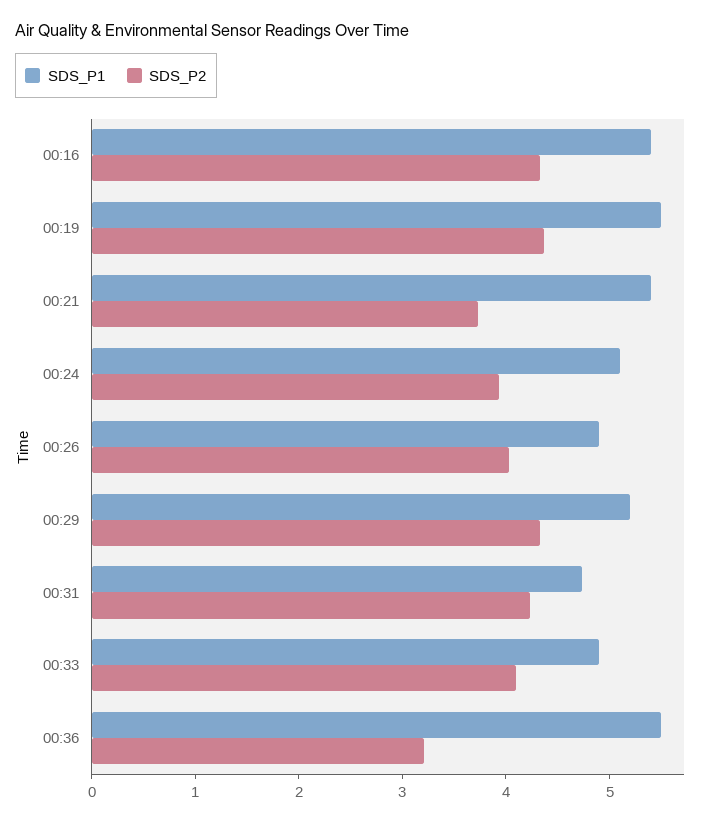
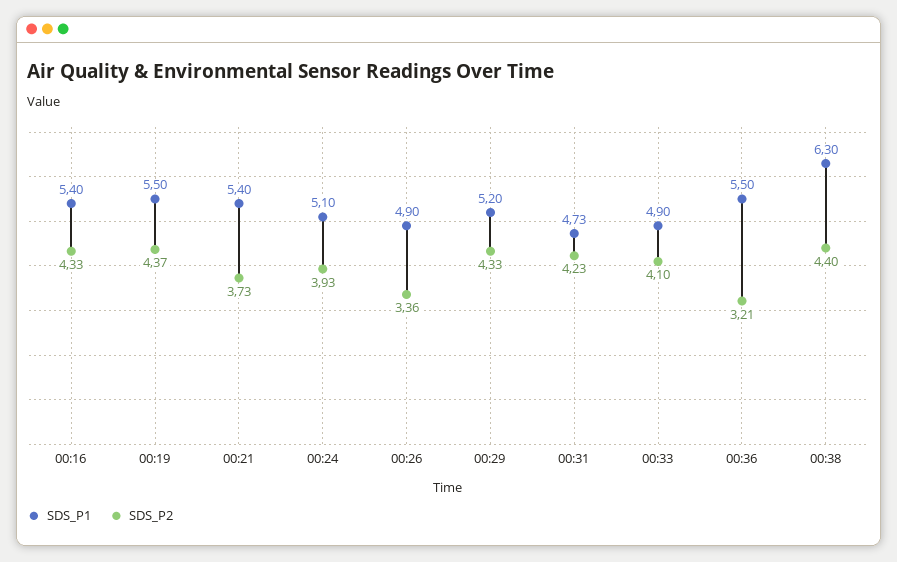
SDS_P2, 00:26: 4 -> 3.36
SDS_P1, 00:38: none -> 6.3
SDS_P2, 00:38: none -> 4.4

